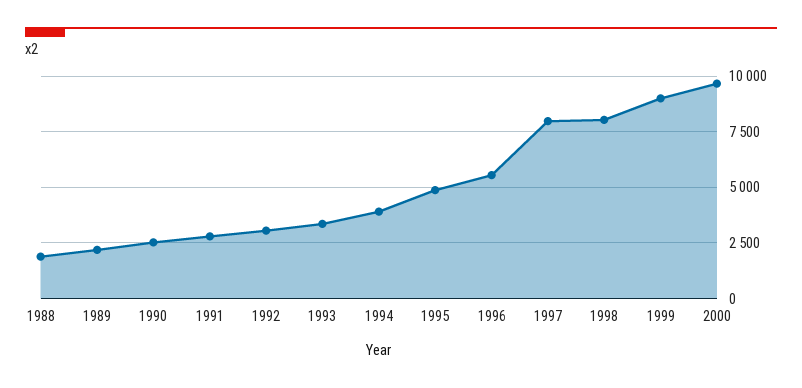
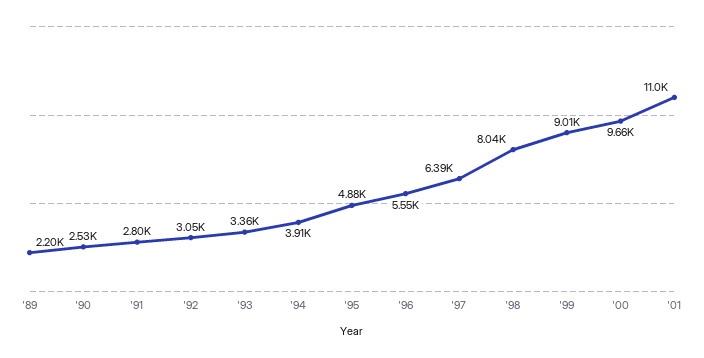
1988: 2000 -> none
1997: 8000 -> 6390
'01: none -> 11000

